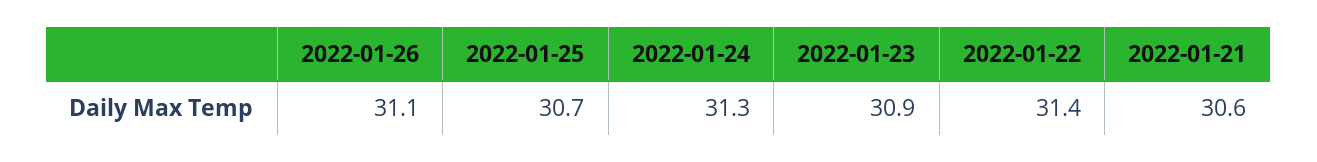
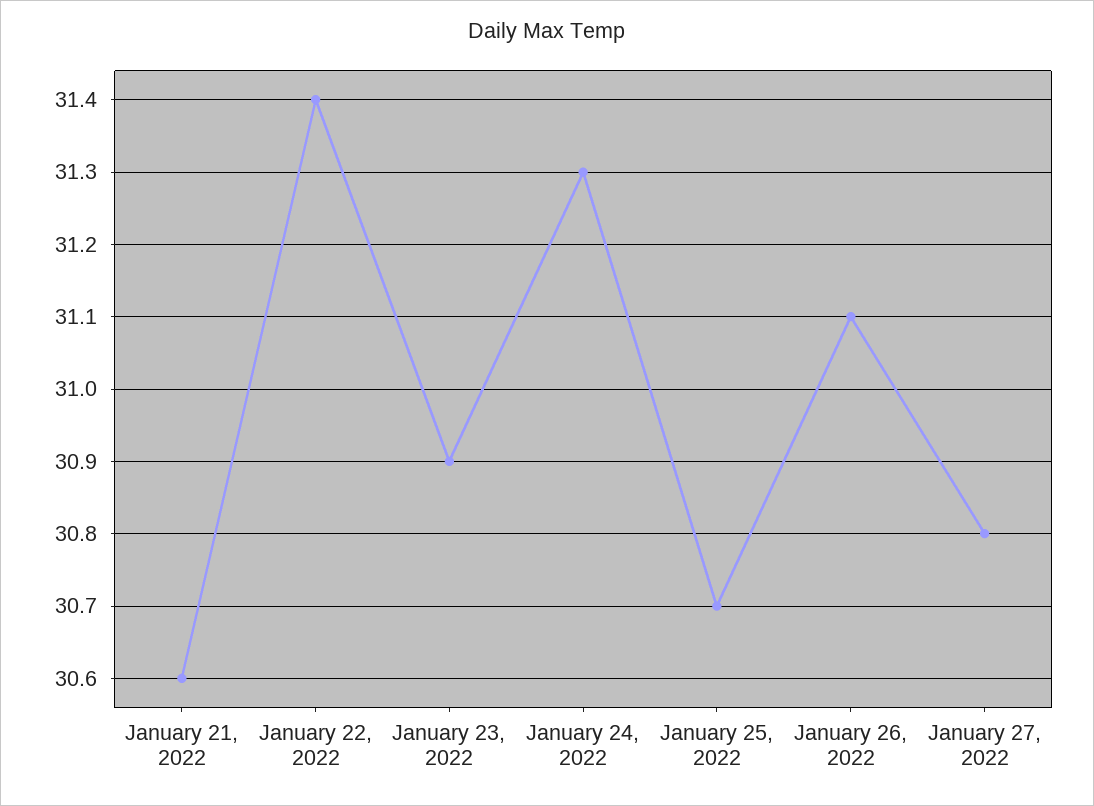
January 27, 2022: none -> 30.8

